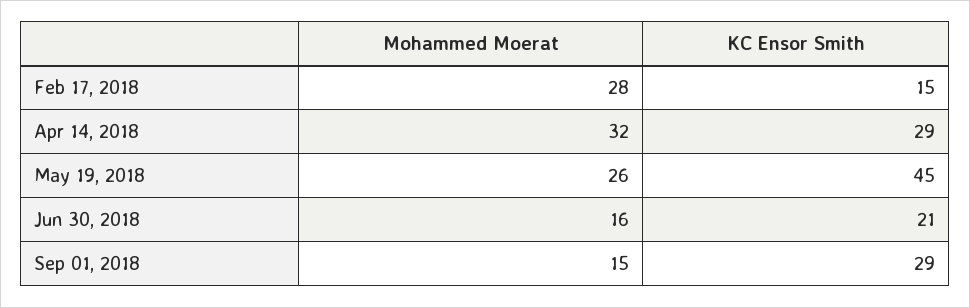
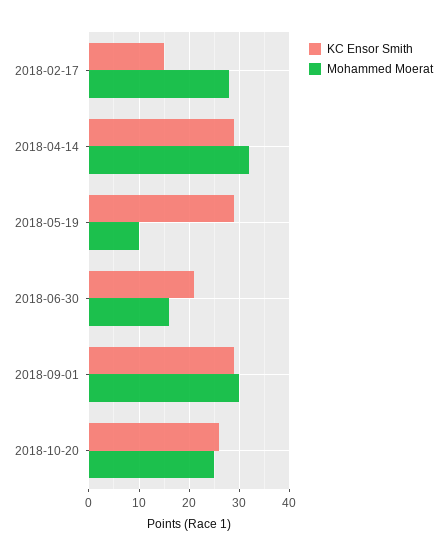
Mohammed Moerat, May 19, 2018: 26 -> 10
KC Ensor Smith, May 19, 2018: 45 -> 30
Mohammed Moerat, Sep 01, 2018: 15 -> 30
KC Ensor Smith, 2018-10-20: none -> 25
Mohammed Moerat, 2018-10-20: none -> 25

